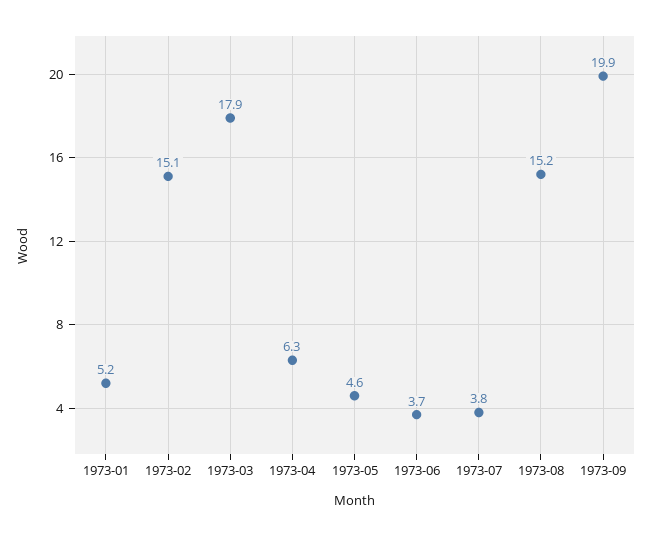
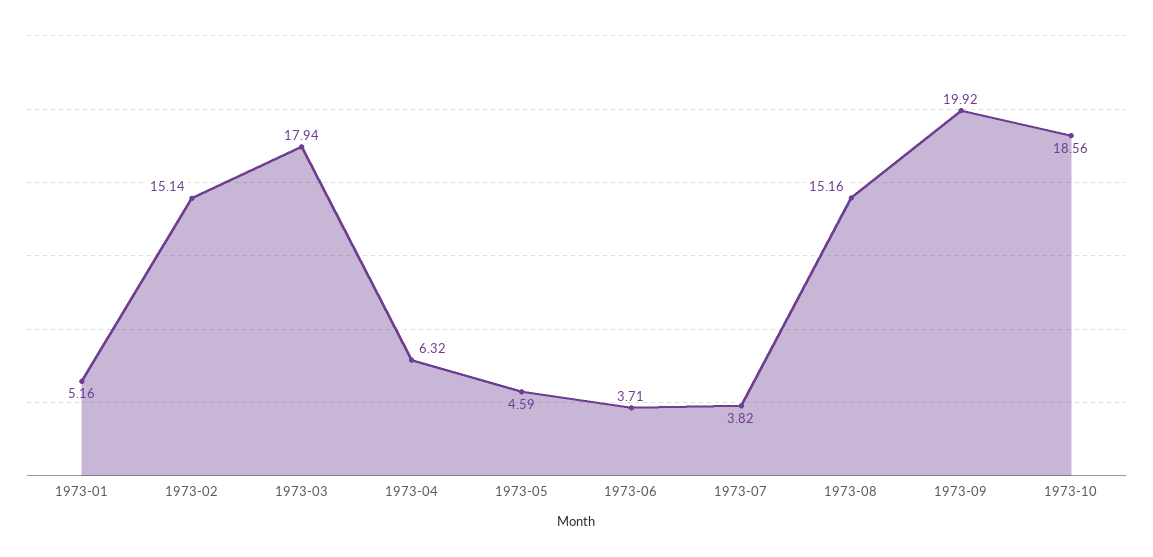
1973-10: none -> 18.56

